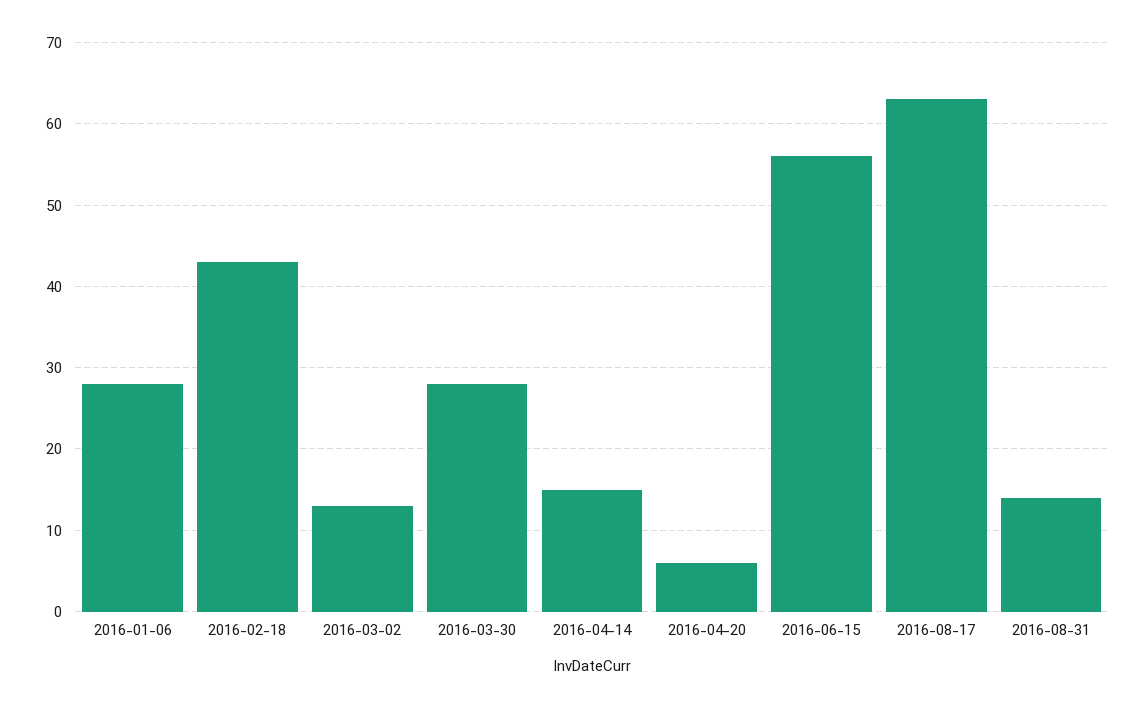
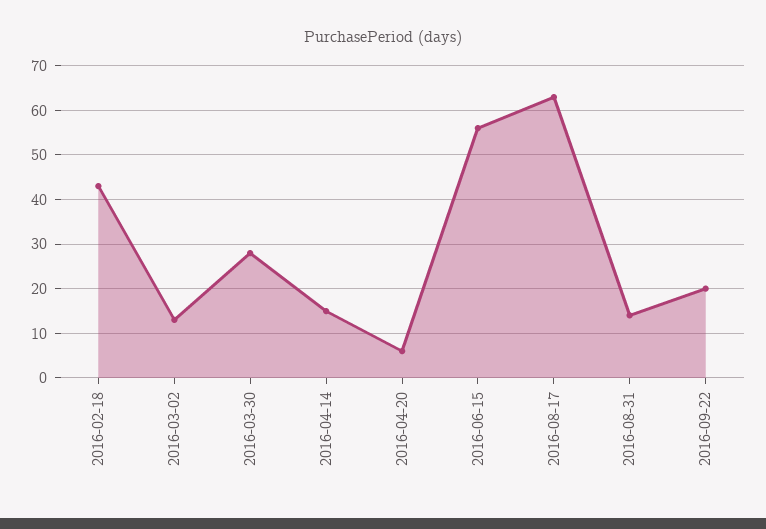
2016-01-06: 28 -> none
2016-09-22: none -> 20

